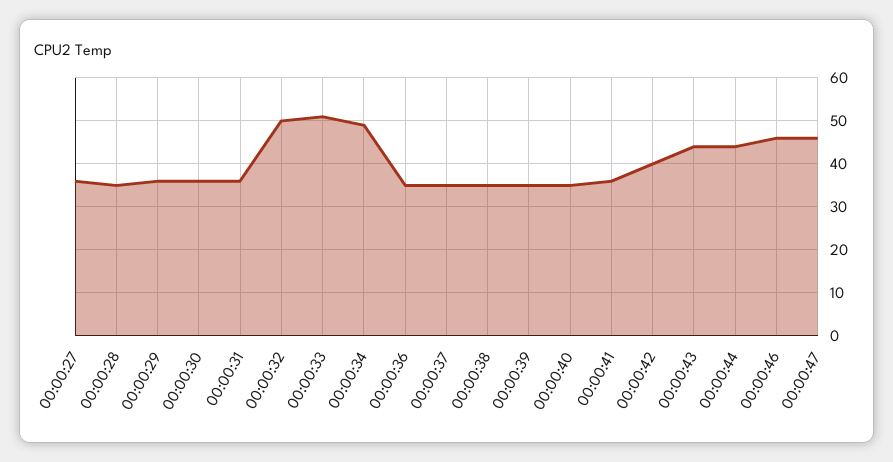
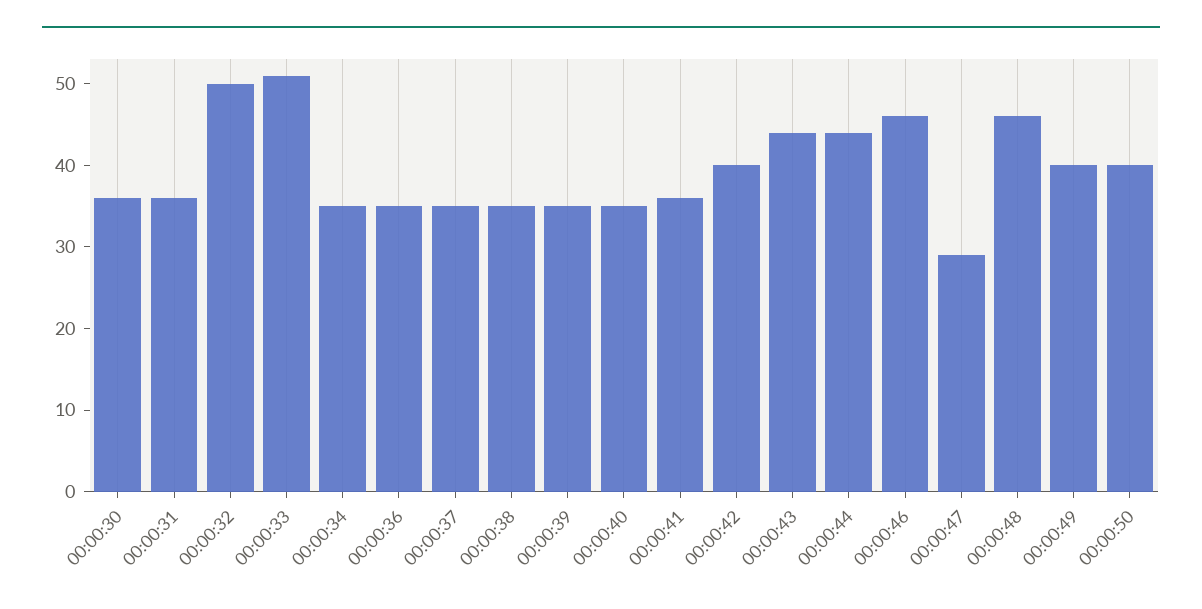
00:00:27: 35 -> none
00:00:28: 35 -> none
00:00:29: 35 -> none
00:00:34: 50 -> 35
00:00:47: 45 -> 29
00:00:48: none -> 46
00:00:49: none -> 40
00:00:50: none -> 40

